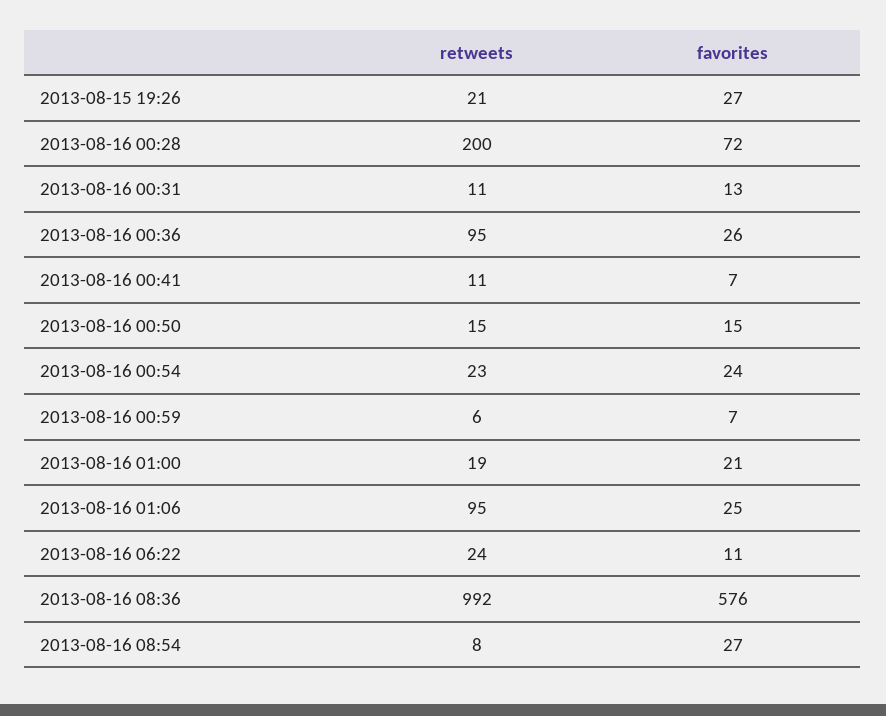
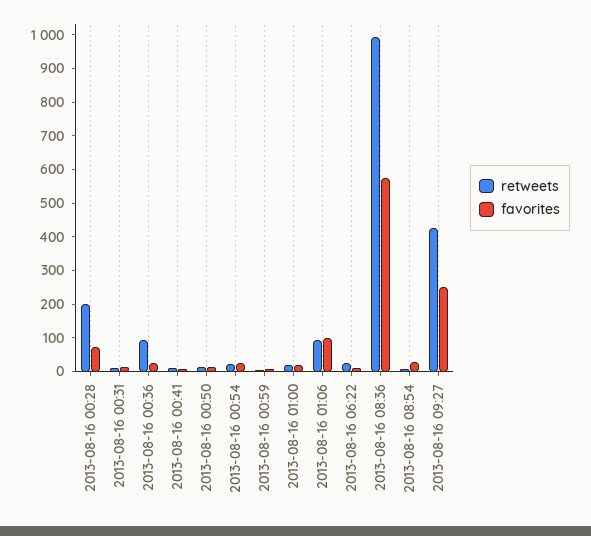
retweets, 2013-08-15 19:26: 21 -> none
favorites, 2013-08-15 19:26: 27 -> none
favorites, 2013-08-16 01:06: 25 -> 100
retweets, 2013-08-16 09:27: none -> 425
favorites, 2013-08-16 09:27: none -> 250

